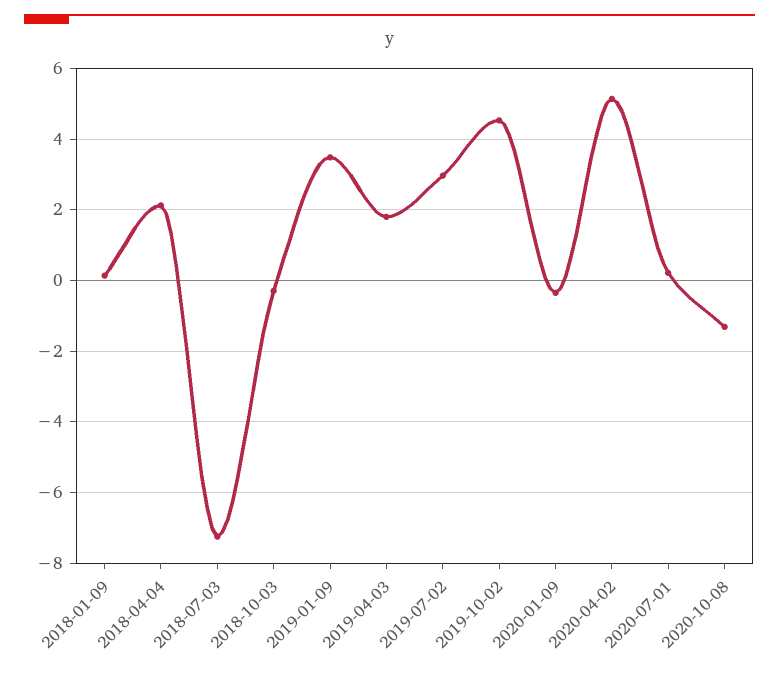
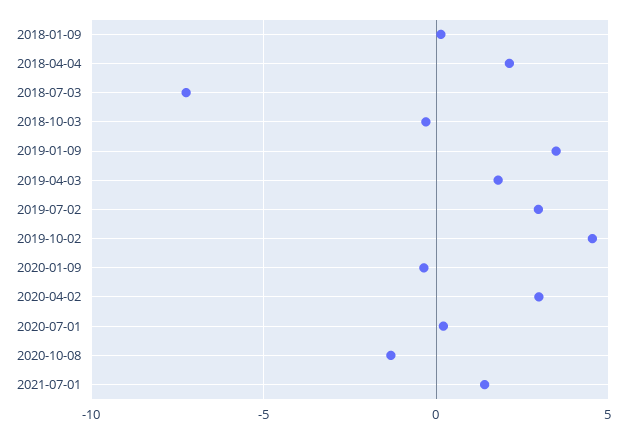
2020-04-02: 5.2 -> 3
2021-07-01: none -> 1.5

